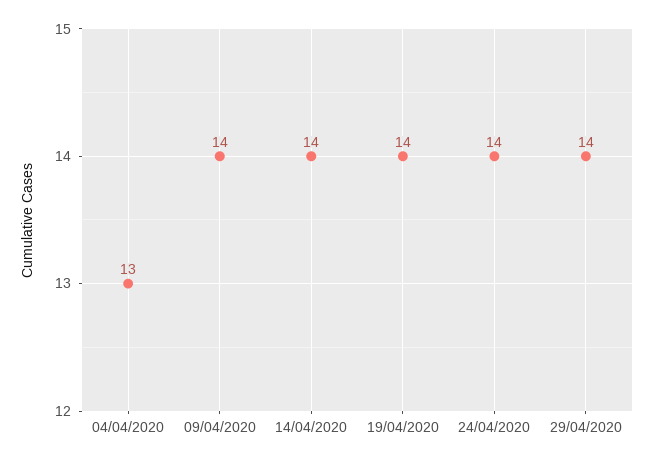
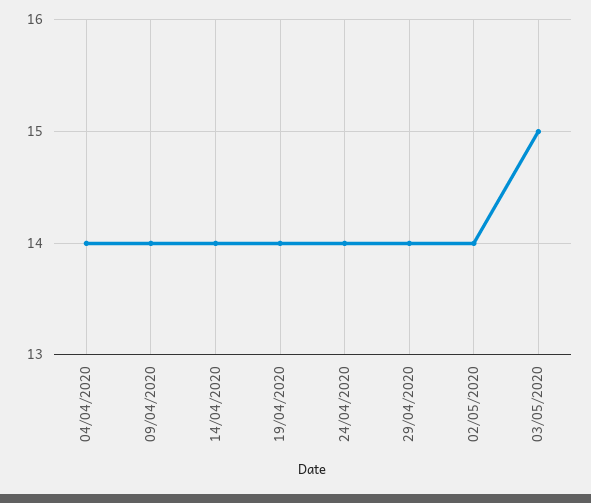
04/04/2020: 13 -> 14
02/05/2020: none -> 14
03/05/2020: none -> 15

